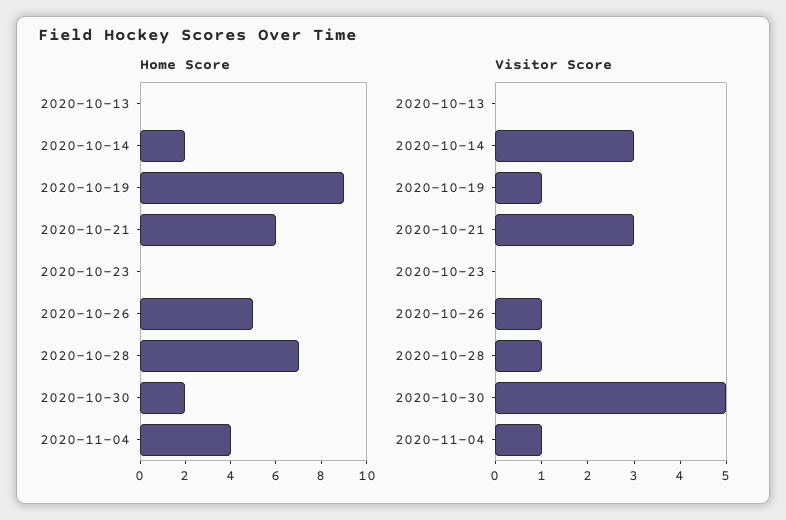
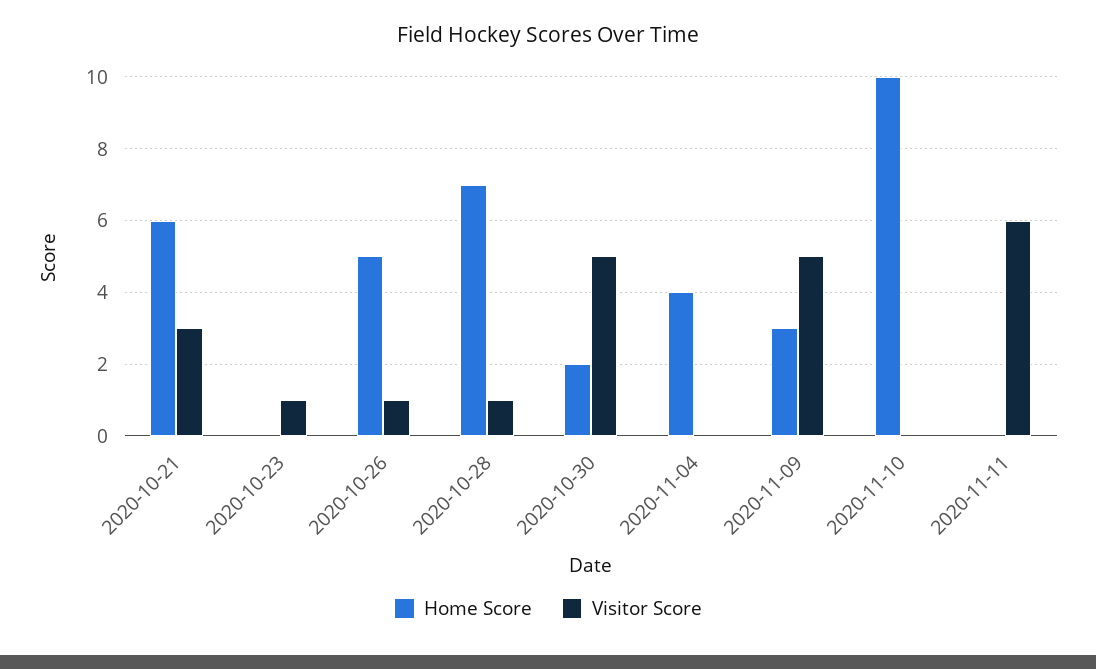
Home Score, 2020-10-13: 0 -> none
Home Score, 2020-10-14: 2 -> none
Home Score, 2020-10-19: 9 -> none
Visitor Score, 2020-10-13: 0 -> none
Visitor Score, 2020-10-14: 3 -> none
Visitor Score, 2020-10-19: 1 -> none
Visitor Score, 2020-10-23: 0 -> 1
Visitor Score, 2020-11-04: 1 -> 0
Home Score, 2020-11-09: none -> 3
Visitor Score, 2020-11-09: none -> 5
Home Score, 2020-11-10: none -> 10
Visitor Score, 2020-11-10: none -> 0
Home Score, 2020-11-11: none -> 0
Visitor Score, 2020-11-11: none -> 6

